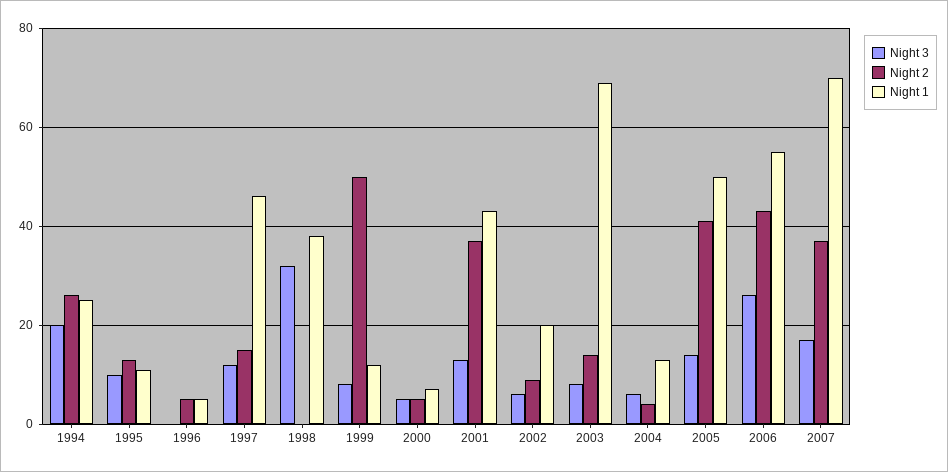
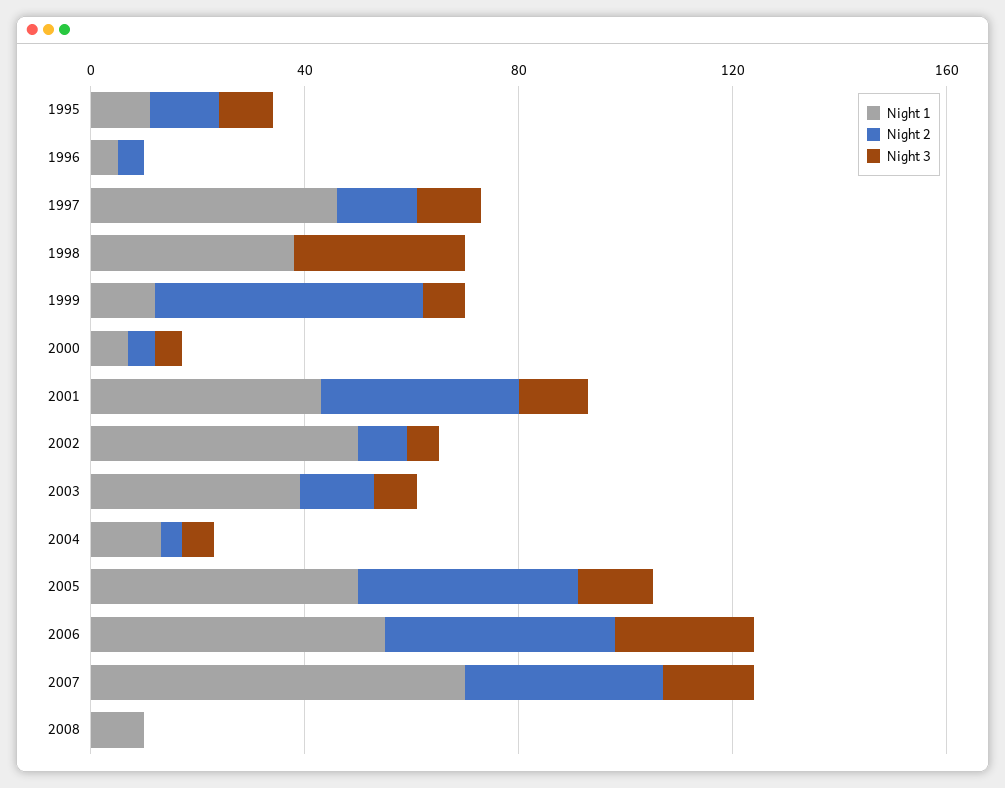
Night 3, 1994: 20 -> none
Night 2, 1994: 25 -> none
Night 1, 1994: 25 -> none
Night 1, 2002: 20 -> 50
Night 1, 2003: 70 -> 40
Night 1, 2008: none -> 10
Night 2, 2008: none -> 0
Night 3, 2008: none -> 0

